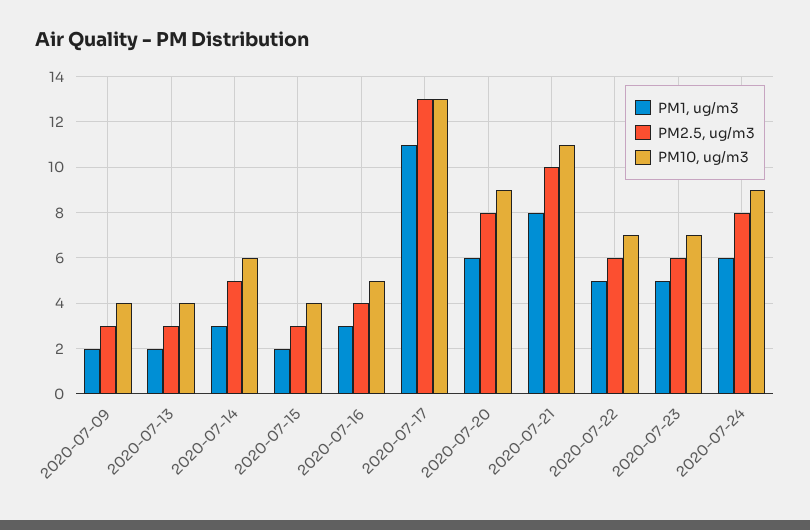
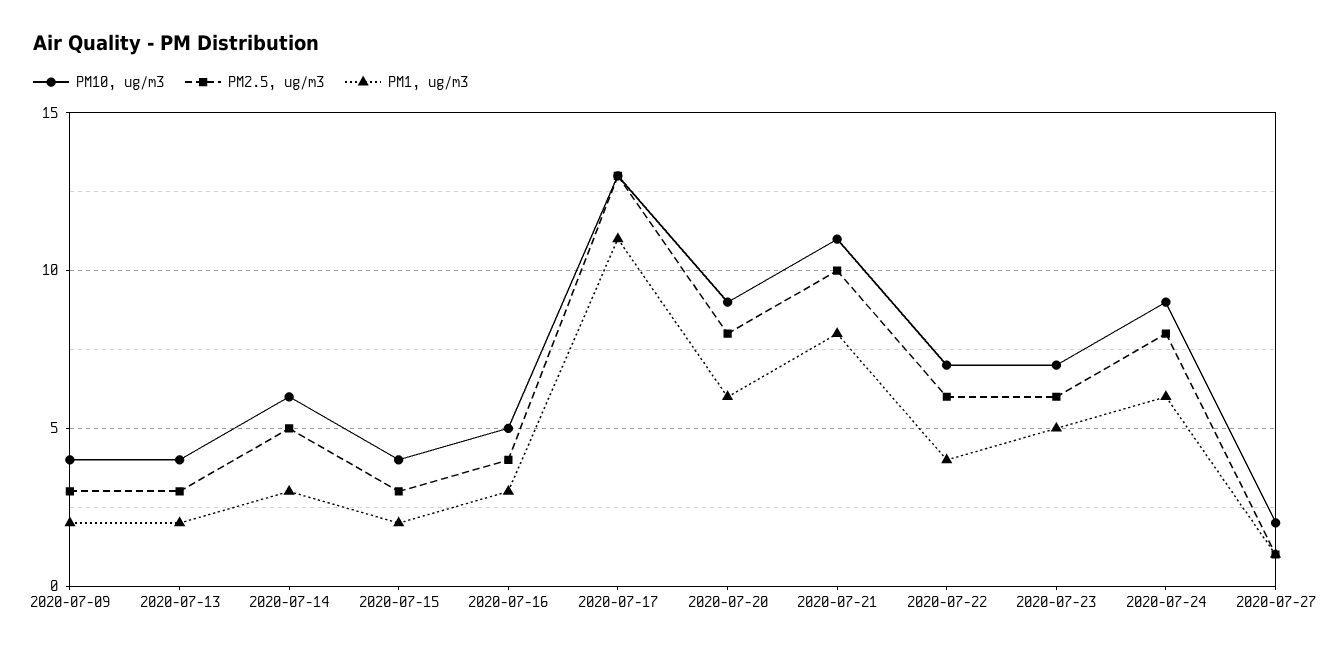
PM1, ug/m3, 2020-07-22: 5 -> 4
PM10, ug/m3, 2020-07-27: none -> 2
PM2.5, ug/m3, 2020-07-27: none -> 1
PM1, ug/m3, 2020-07-27: none -> 1

